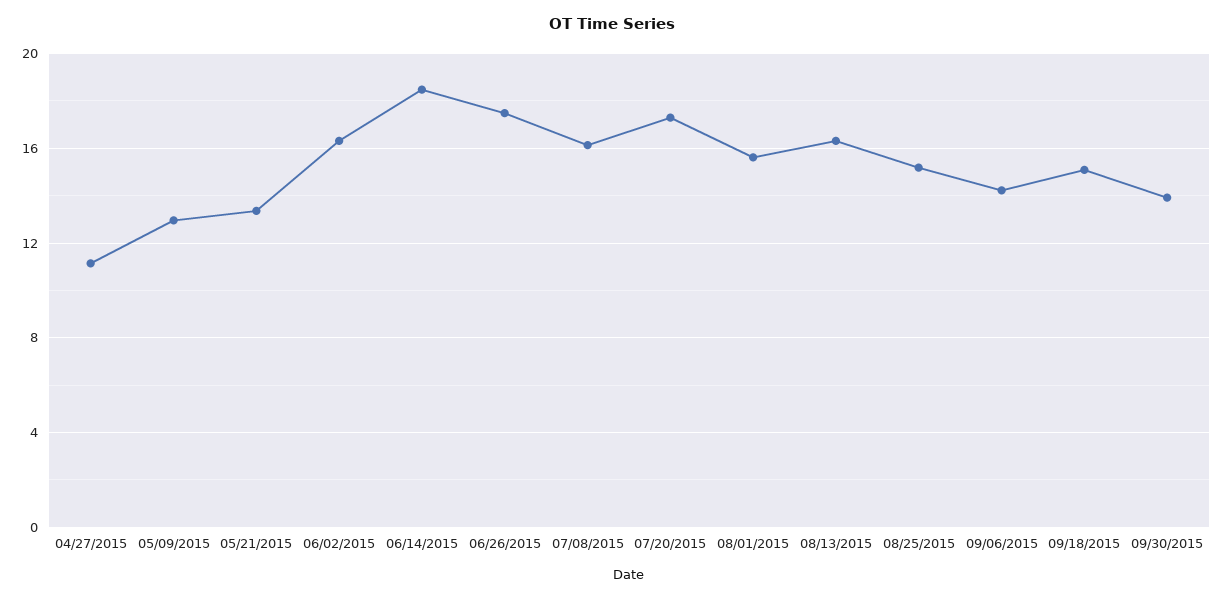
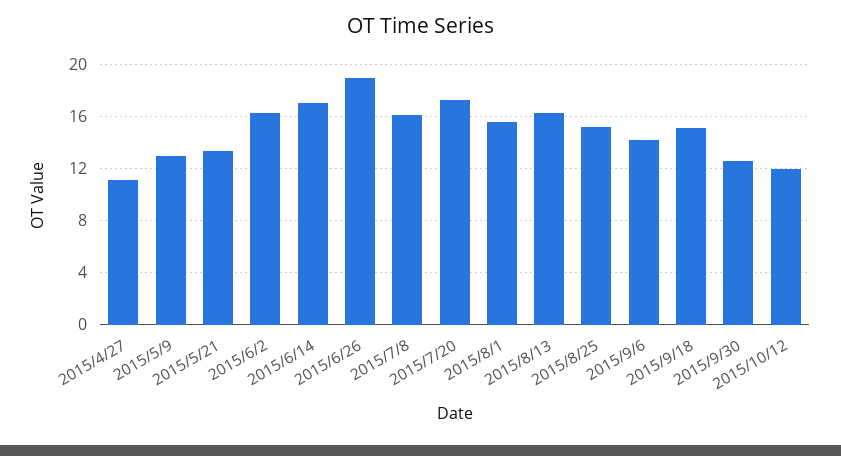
06/14/2015: 18.5 -> 17
06/26/2015: 17.5 -> 19
09/30/2015: 14 -> 12.5
2015/10/12: none -> 12

